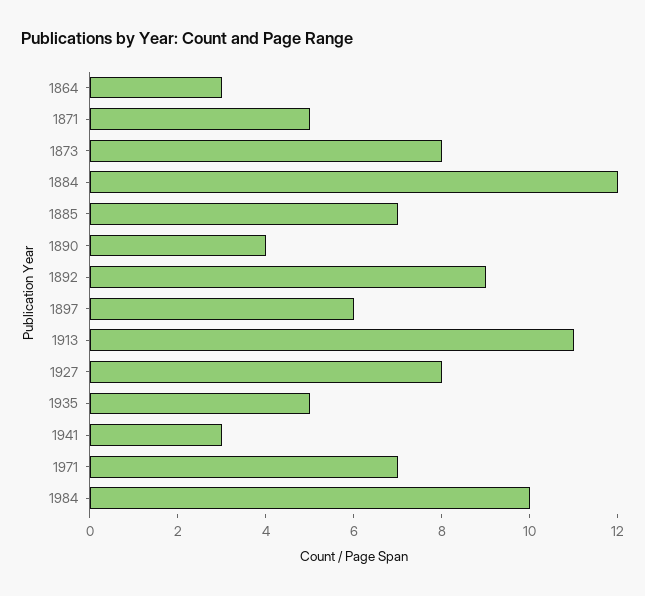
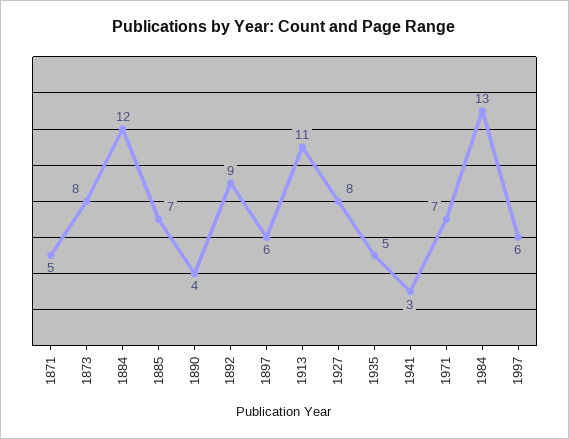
1864: 3 -> none
1984: 10 -> 13
1997: none -> 6

